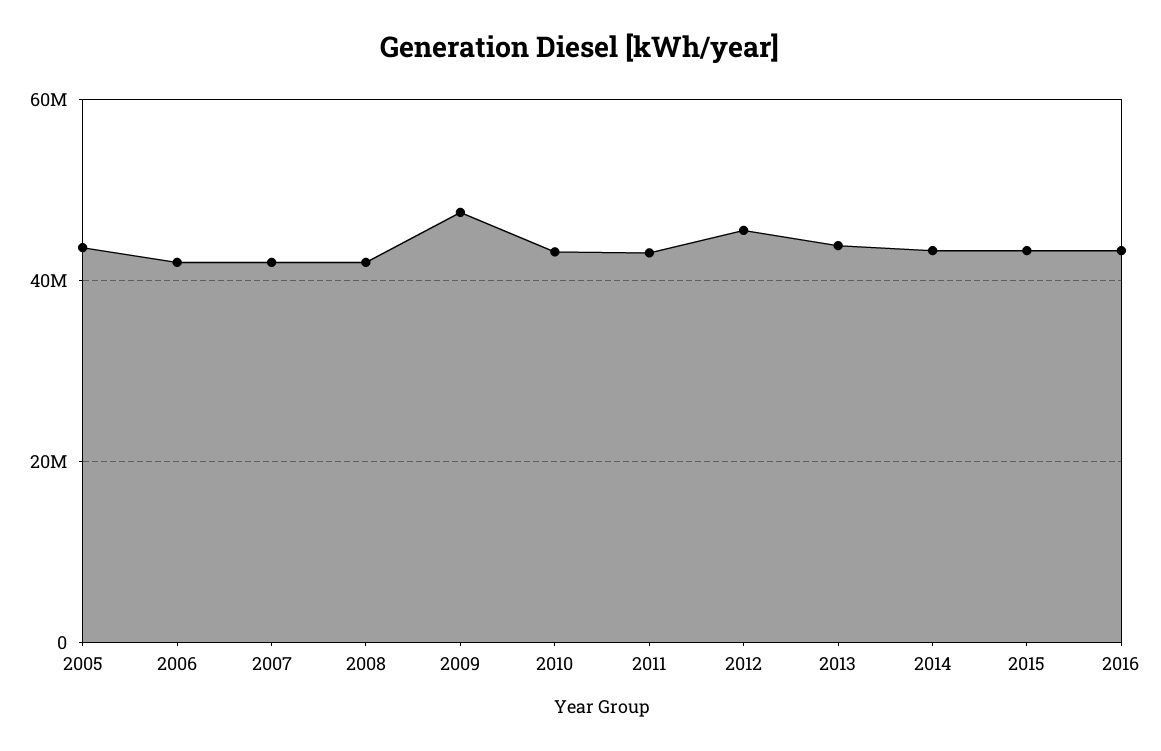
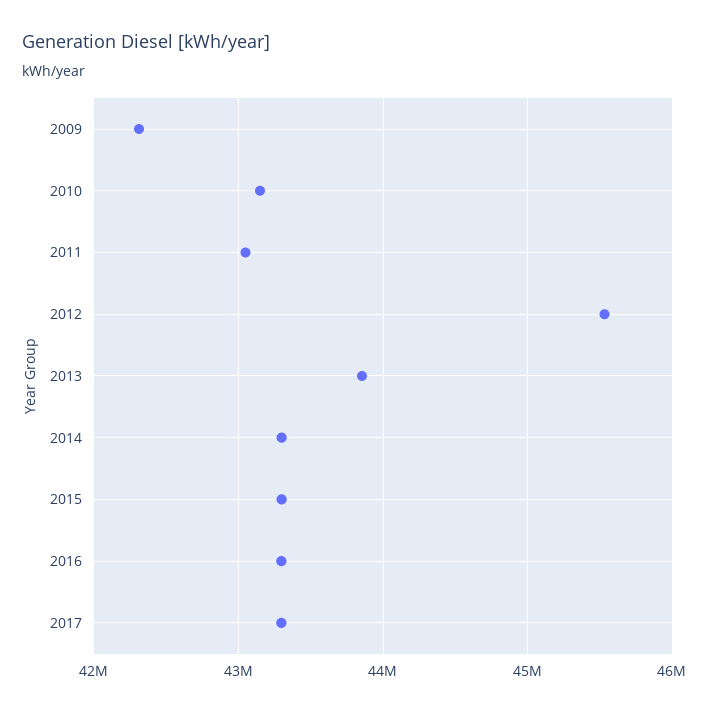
2005: 44000000 -> none
2006: 42000000 -> none
2007: 42000000 -> none
2008: 42000000 -> none
2009: 48000000 -> 42300000
2017: none -> 43300000

